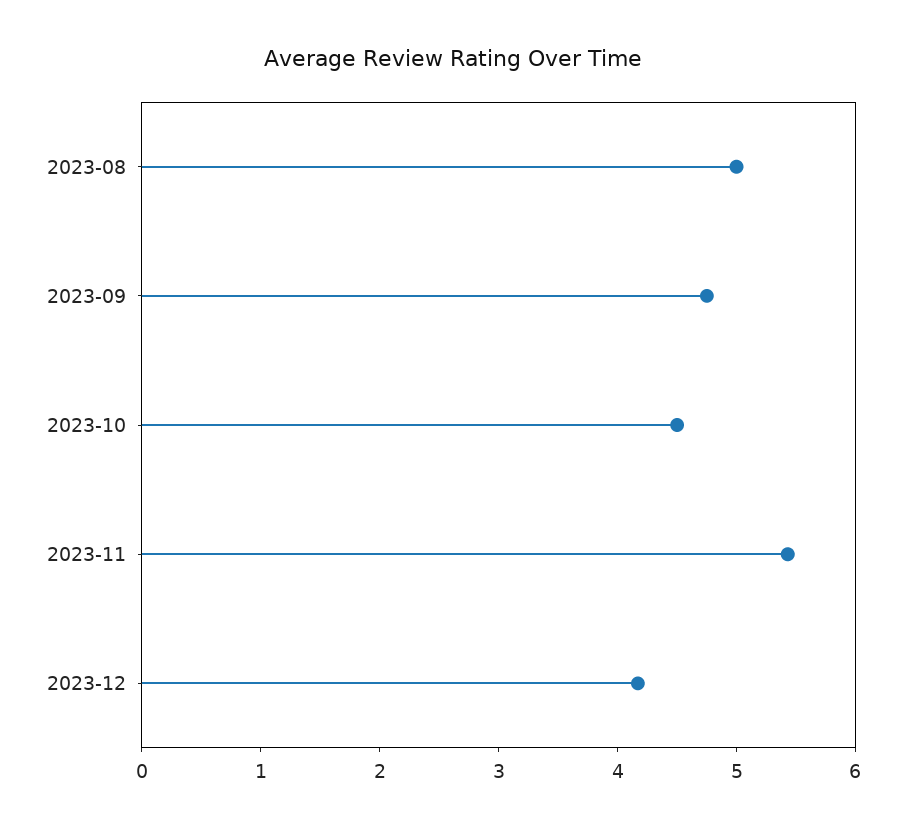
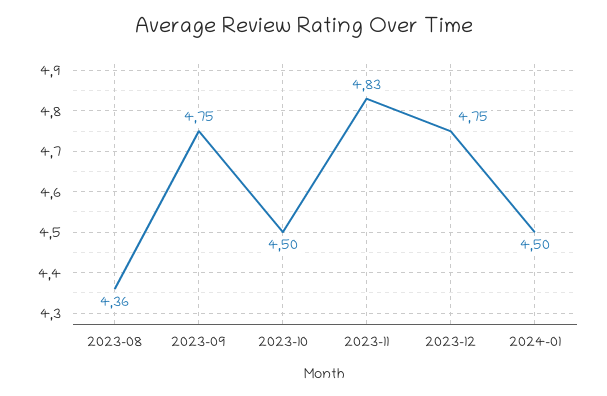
2023-08: 5 -> 4.36
2023-11: 5.4 -> 4.83
2023-12: 4.2 -> 4.75
2024-01: none -> 4.5

